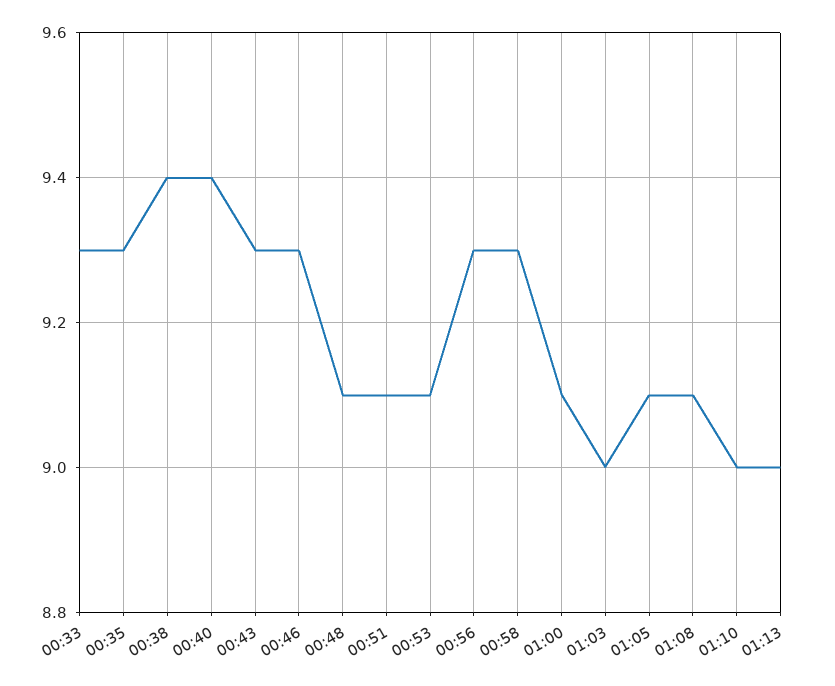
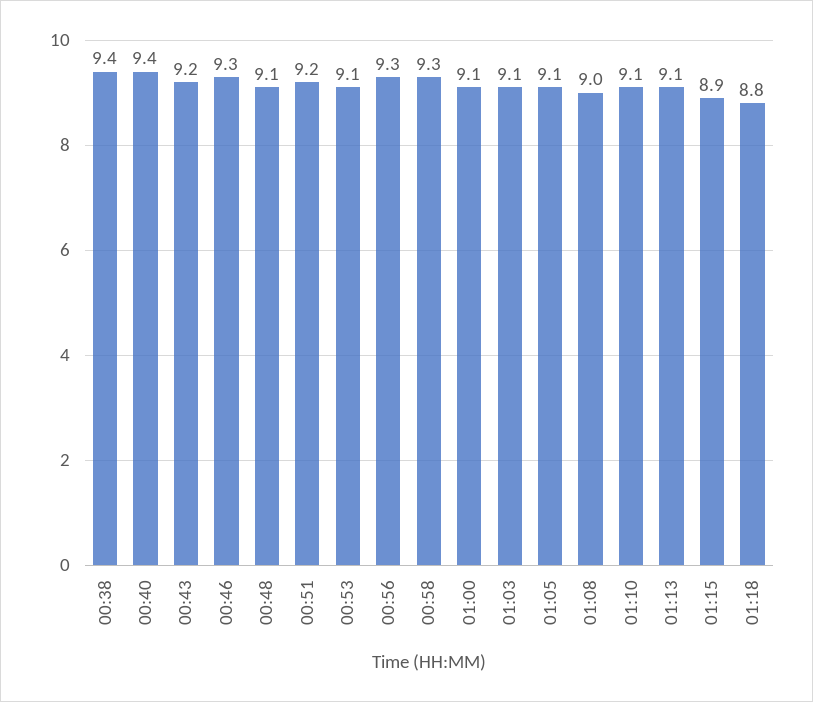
00:33: 9.3 -> none
00:35: 9.3 -> none
00:43: 9.3 -> 9.2
00:51: 9.1 -> 9.2
01:03: 9 -> 9.1
01:08: 9.1 -> 9
01:10: 9 -> 9.1
01:13: 9 -> 9.1
01:15: none -> 8.9
01:18: none -> 8.8

